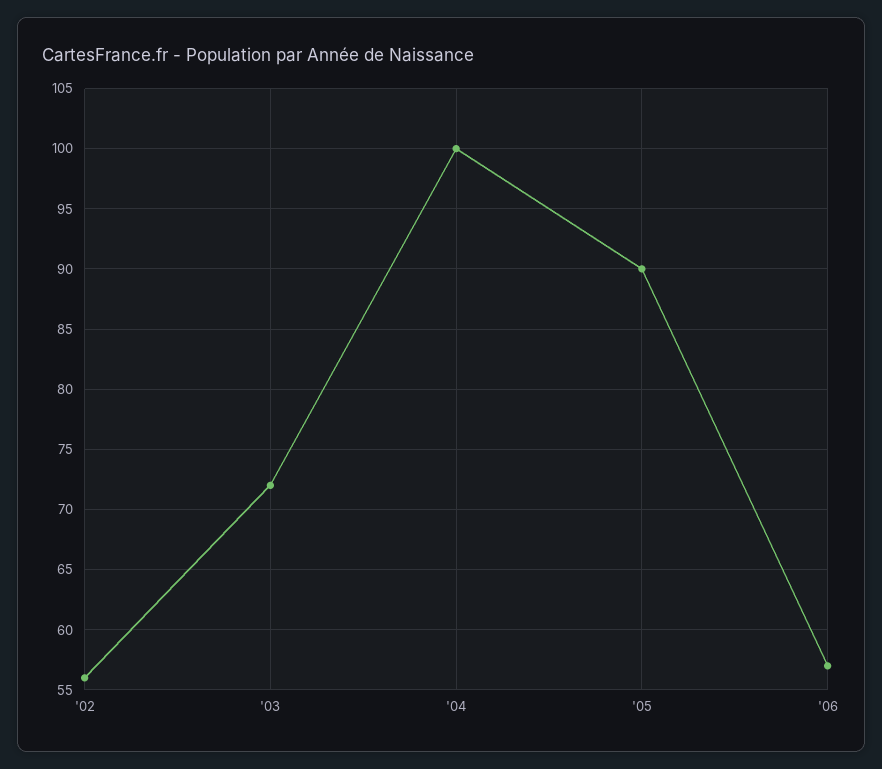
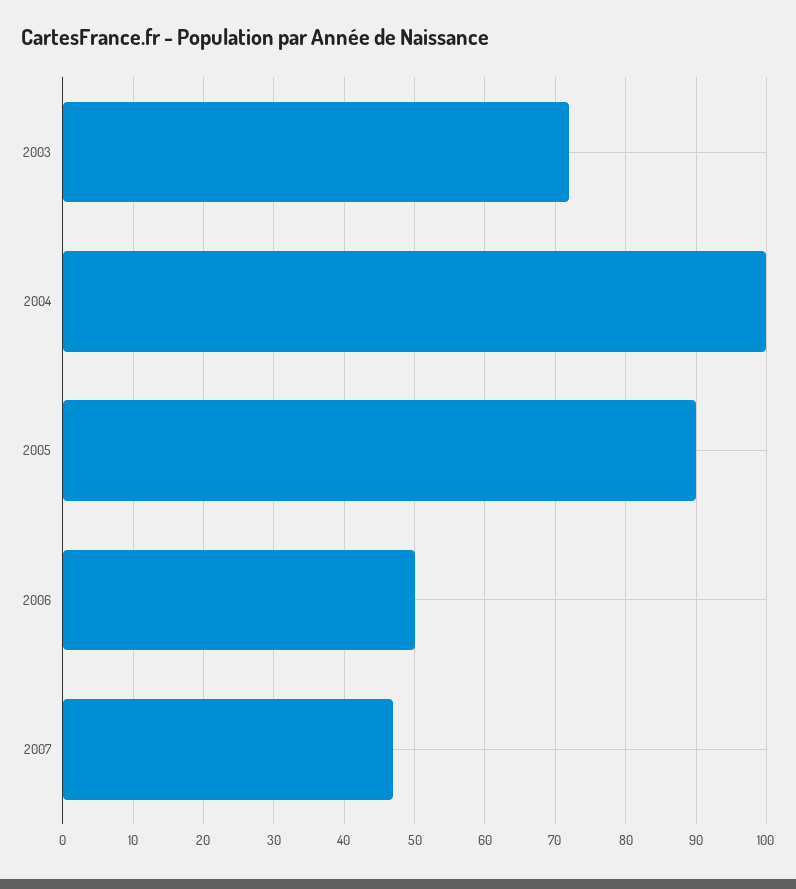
'02: 56 -> none
'06: 57 -> 50
2007: none -> 47

